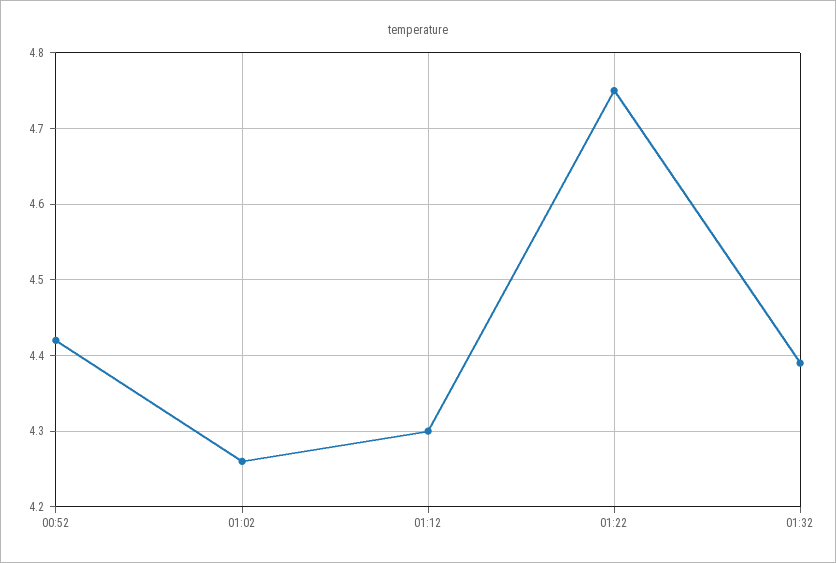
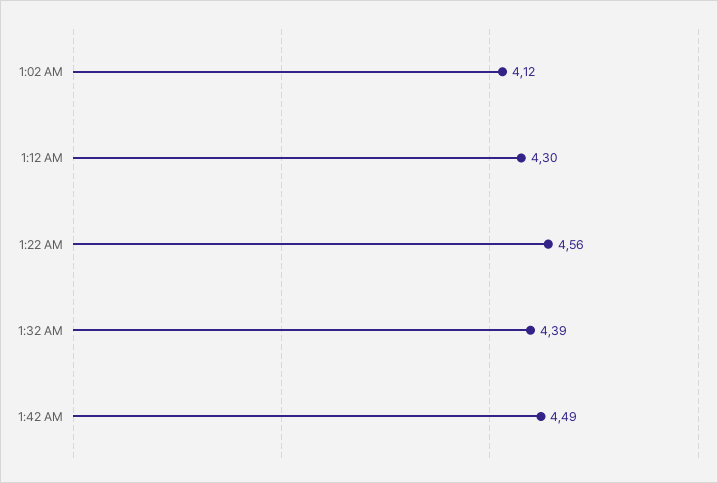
00:52: 4.42 -> none
01:02: 4.26 -> 4.12
01:22: 4.75 -> 4.56
1:42 AM: none -> 4.49

